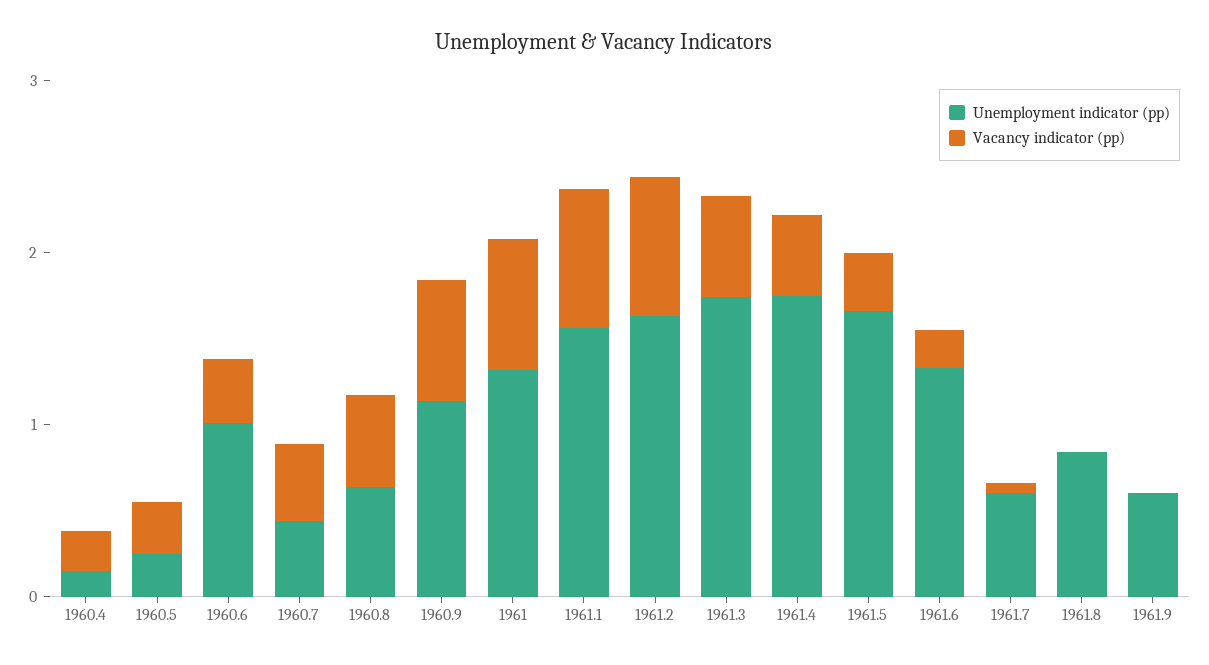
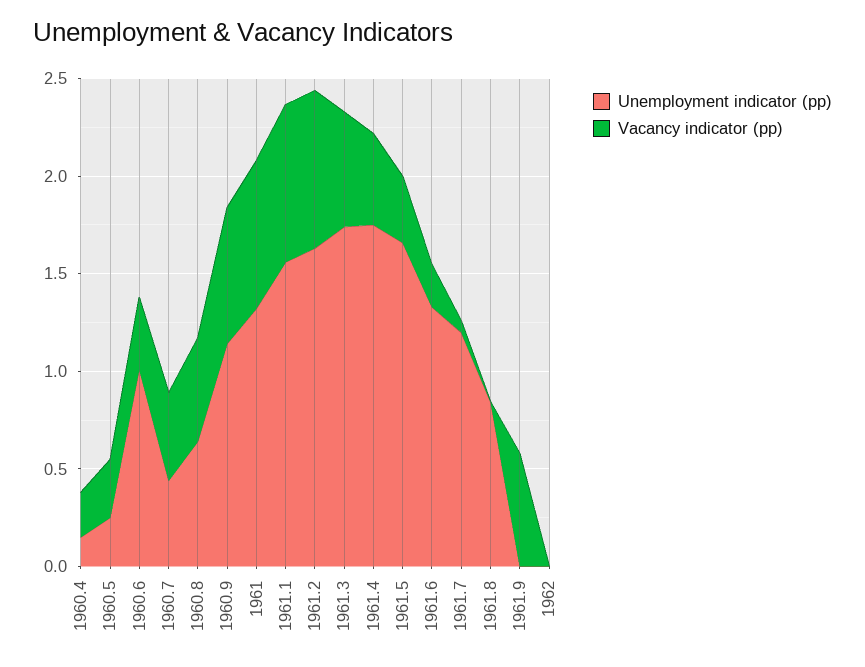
Unemployment indicator (pp), 1961.7: 0.6 -> 1.2
Unemployment indicator (pp), 1961.9: 0.6 -> 0
Vacancy indicator (pp), 1961.9: 0 -> 0.6
Unemployment indicator (pp), 1962: none -> 0
Vacancy indicator (pp), 1962: none -> 0

